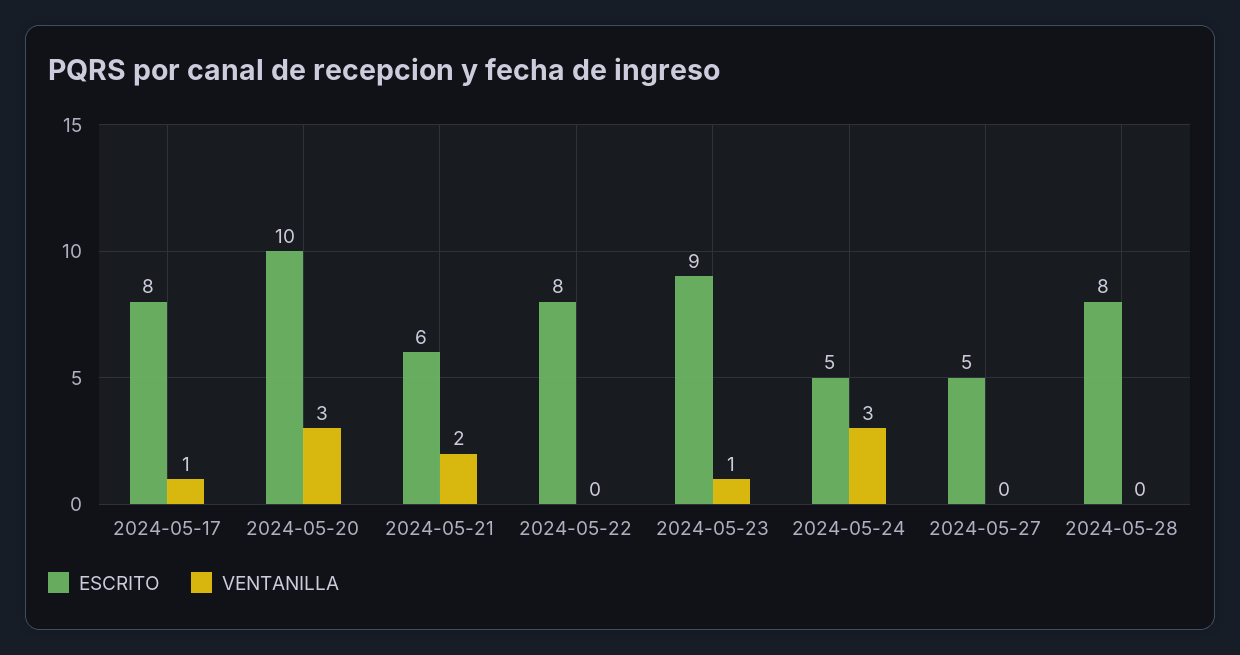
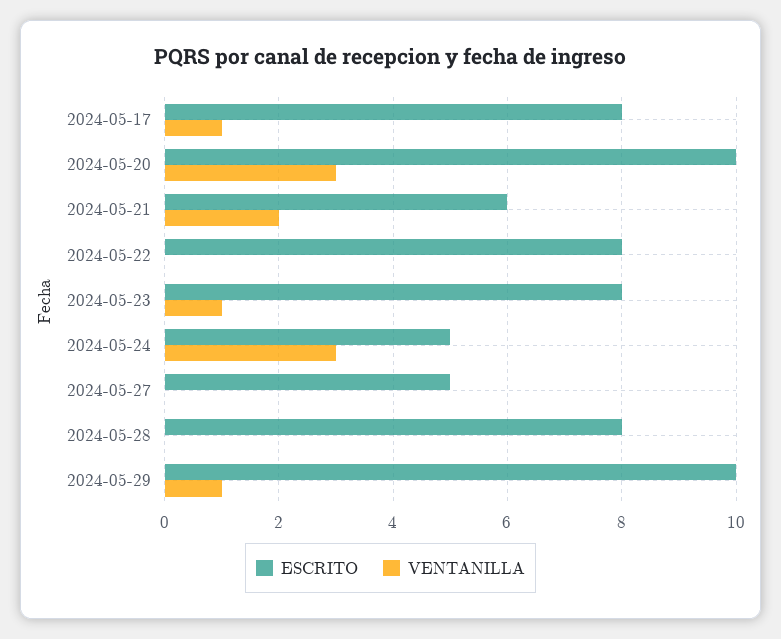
ESCRITO, 2024-05-23: 9 -> 8
ESCRITO, 2024-05-29: none -> 10
VENTANILLA, 2024-05-29: none -> 1

